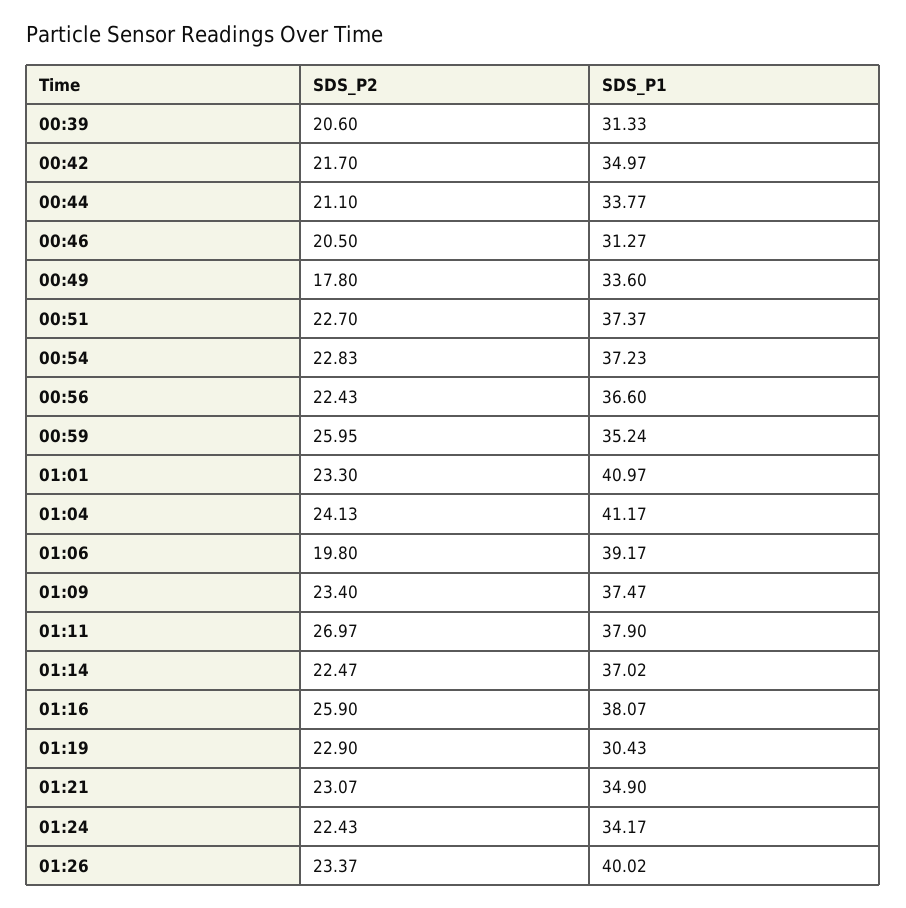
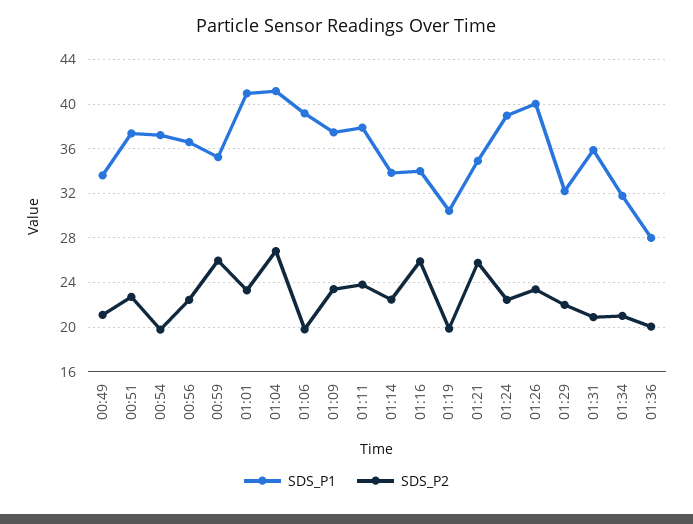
SDS_P2, 00:39: 20.6 -> none
SDS_P1, 00:39: 31.33 -> none
SDS_P2, 00:42: 21.7 -> none
SDS_P1, 00:42: 34.97 -> none
SDS_P2, 00:44: 21.1 -> none
SDS_P1, 00:44: 33.77 -> none
SDS_P2, 00:46: 20.5 -> none
SDS_P1, 00:46: 31.27 -> none
SDS_P2, 00:49: 17.8 -> 21
SDS_P2, 00:54: 22.83 -> 20
SDS_P2, 01:04: 24.13 -> 27
SDS_P2, 01:11: 26.97 -> 24
SDS_P1, 01:14: 37.02 -> 34
SDS_P1, 01:16: 38.07 -> 34
SDS_P2, 01:19: 22.9 -> 20
SDS_P2, 01:21: 23.07 -> 26
SDS_P1, 01:24: 34.17 -> 39
SDS_P1, 01:29: none -> 32
SDS_P2, 01:29: none -> 22
SDS_P1, 01:31: none -> 36
SDS_P2, 01:31: none -> 21
SDS_P1, 01:34: none -> 32
SDS_P2, 01:34: none -> 21
SDS_P1, 01:36: none -> 28
SDS_P2, 01:36: none -> 20

